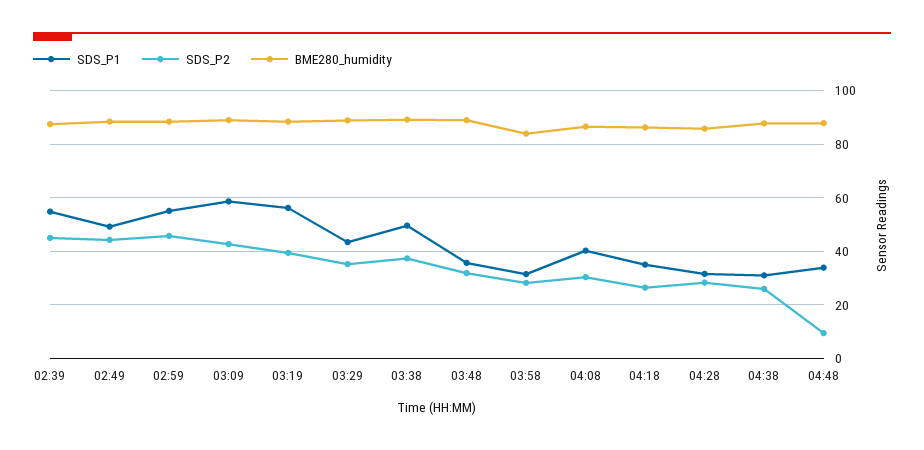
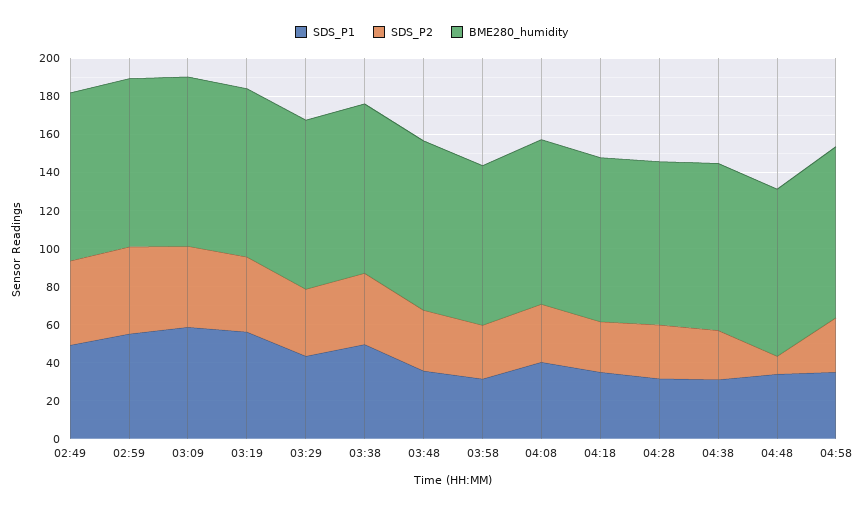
SDS_P1, 02:39: 55 -> none
SDS_P2, 02:39: 45 -> none
BME280_humidity, 02:39: 87.5 -> none
SDS_P1, 04:58: none -> 35
SDS_P2, 04:58: none -> 30
BME280_humidity, 04:58: none -> 90

